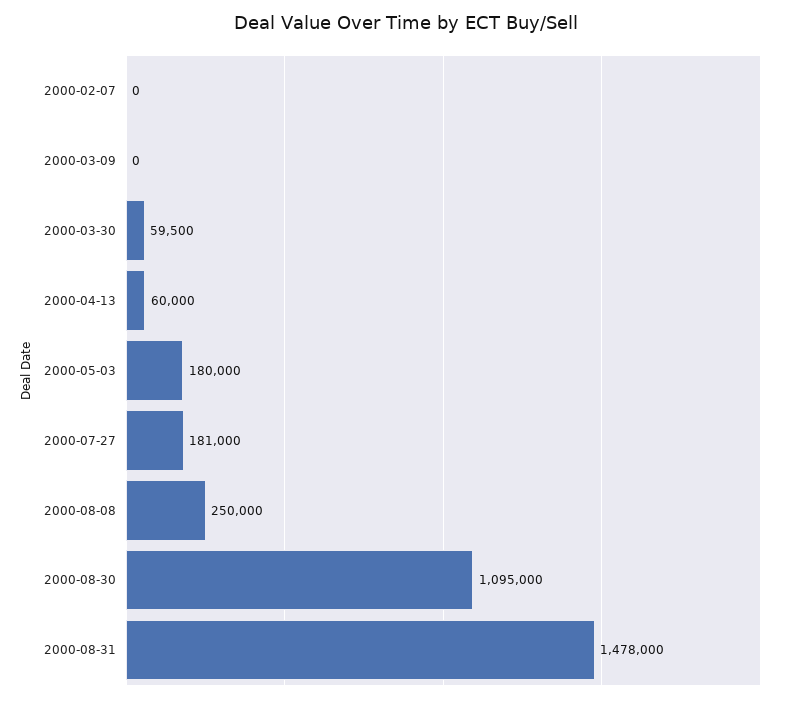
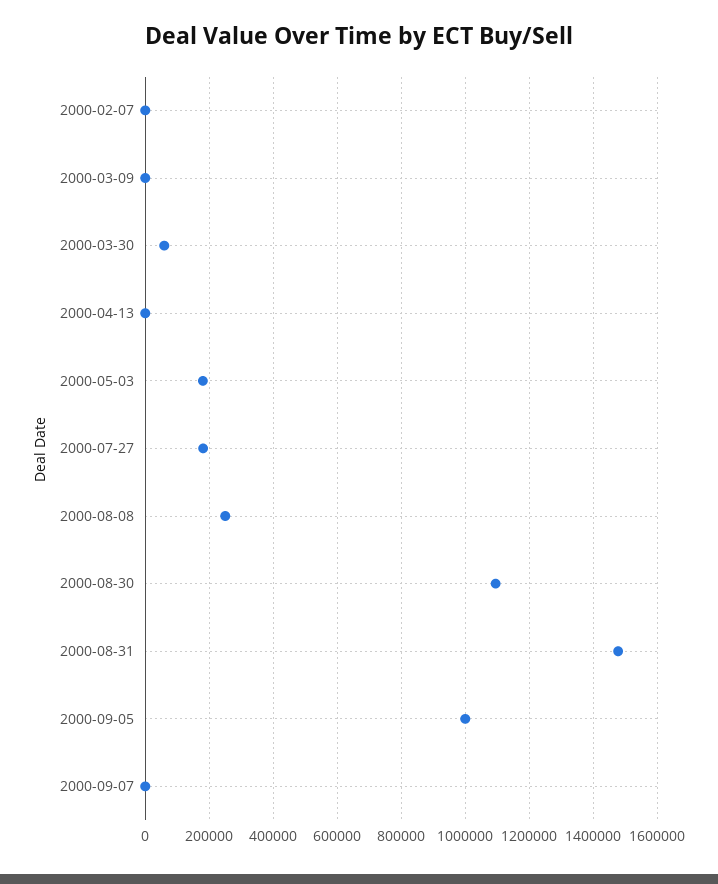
2000-04-13: 60000 -> 0
2000-09-05: none -> 1000000
2000-09-07: none -> 0

